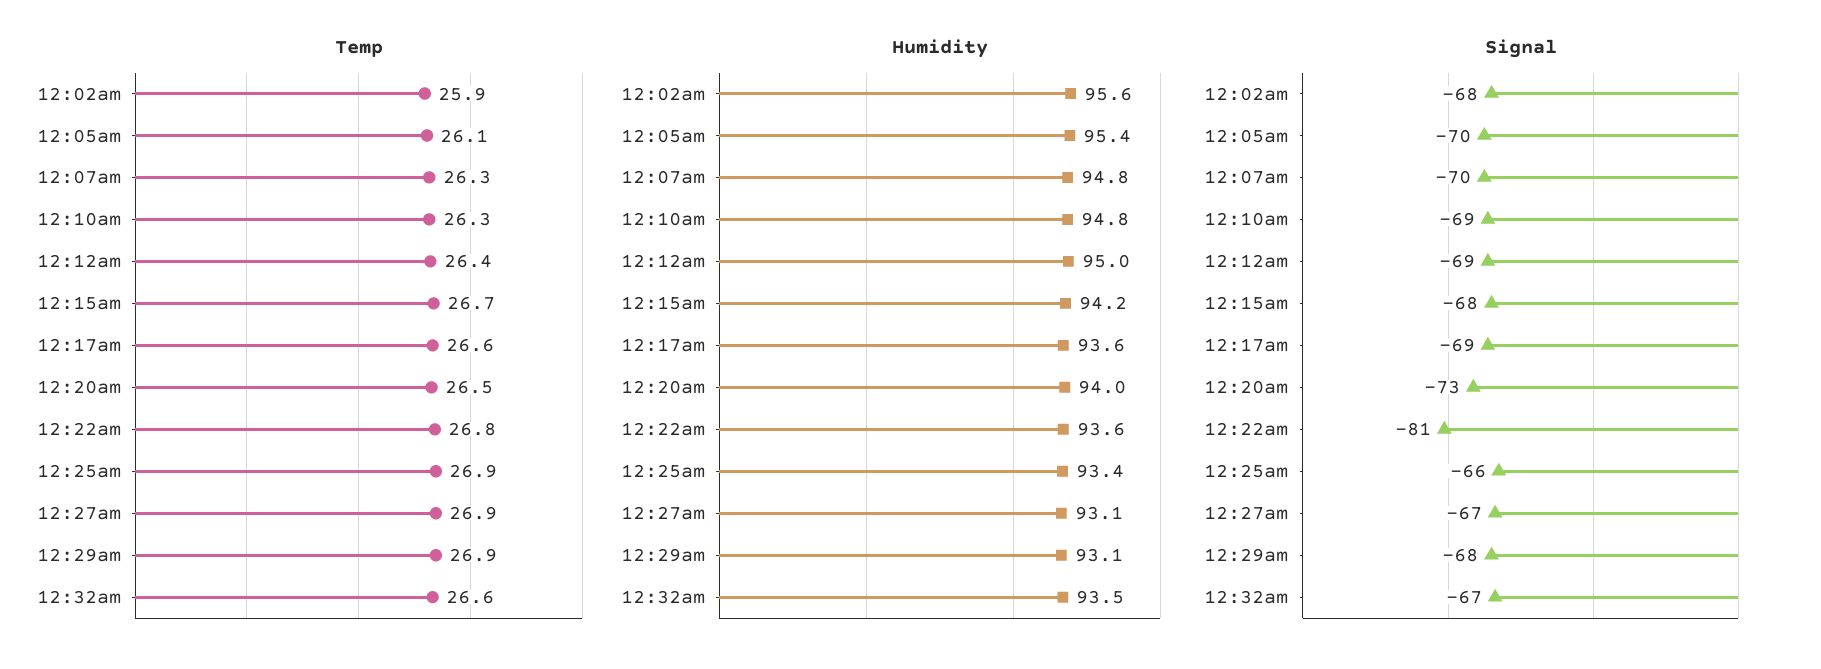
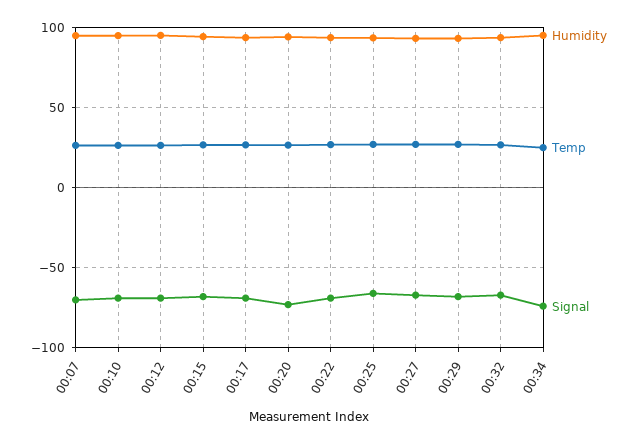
Temp, 12:02am: 25.9 -> none
Temp, 12:05am: 26.1 -> none
Humidity, 12:02am: 95.6 -> none
Humidity, 12:05am: 95.4 -> none
Signal, 12:02am: -68 -> none
Signal, 12:05am: -70 -> none
Signal, 12:22am: -81 -> -70
Humidity, 00:34: none -> 95
Temp, 00:34: none -> 25
Signal, 00:34: none -> -75

